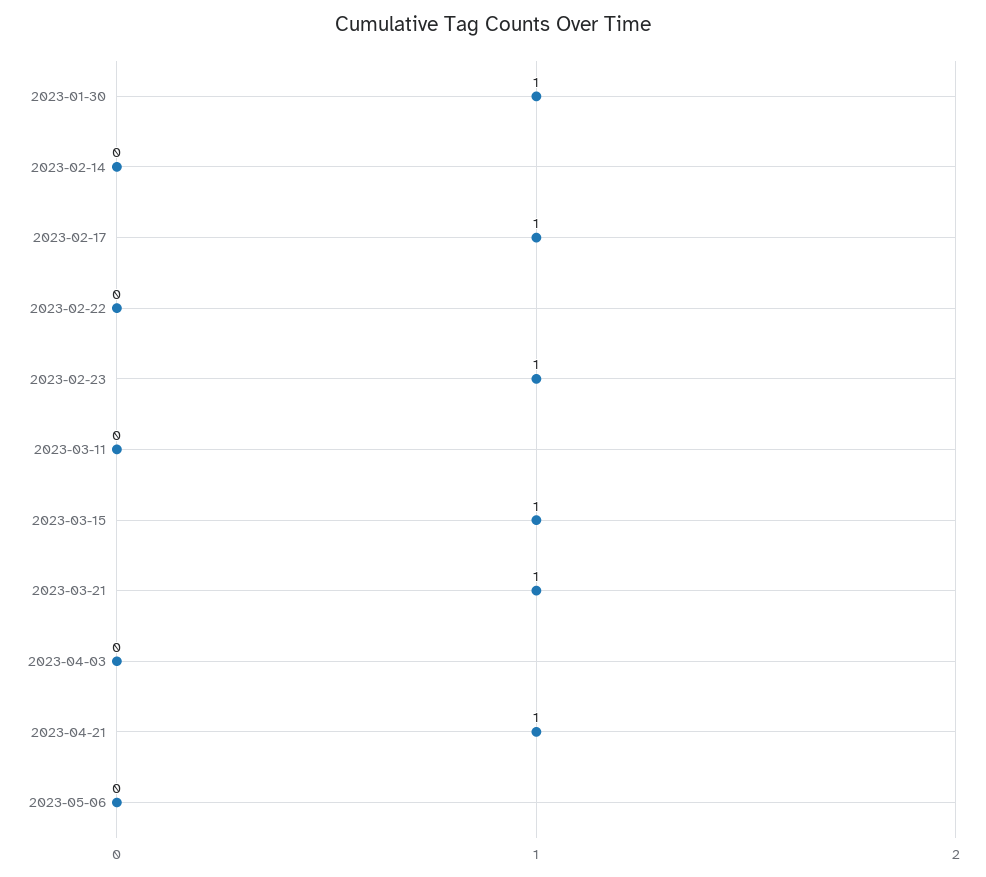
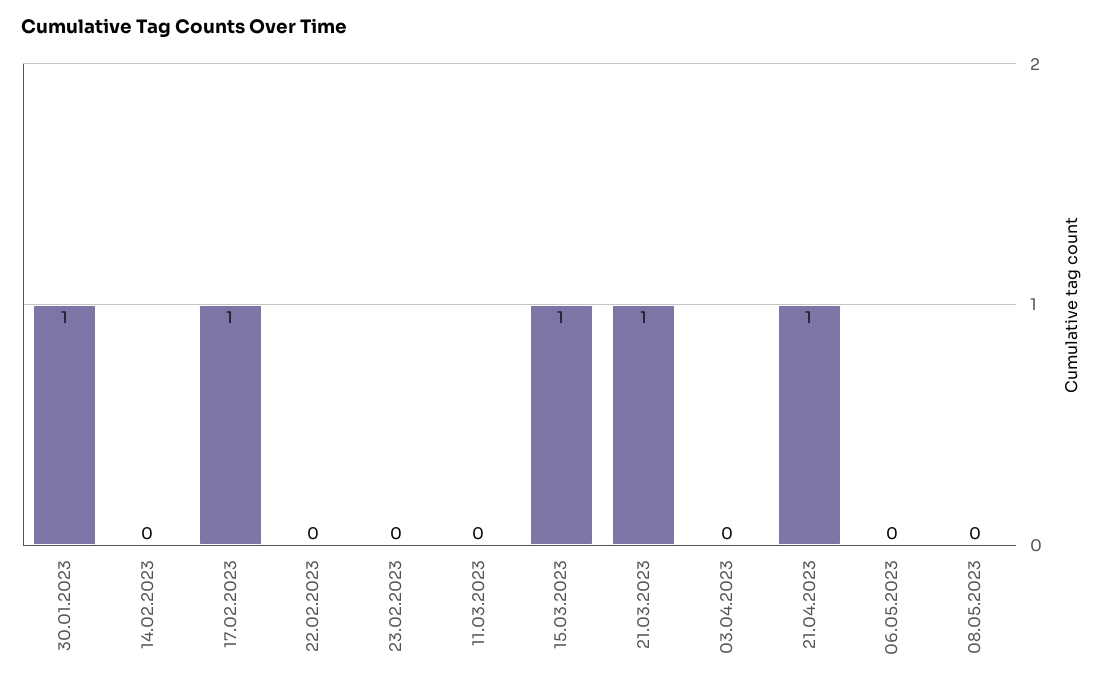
2023-02-23: 1 -> 0
08.05.2023: none -> 0

